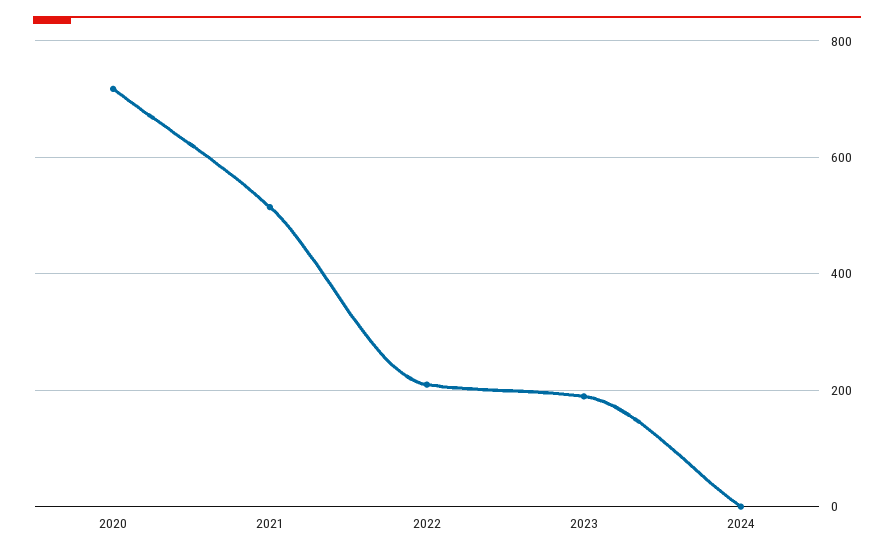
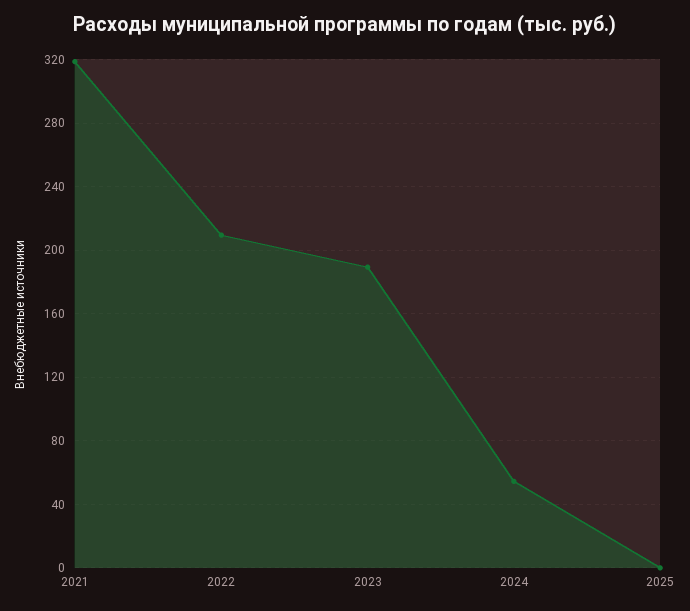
2020: 720 -> none
2021: 520 -> 320
2024: 0 -> 55
2025: none -> 0

